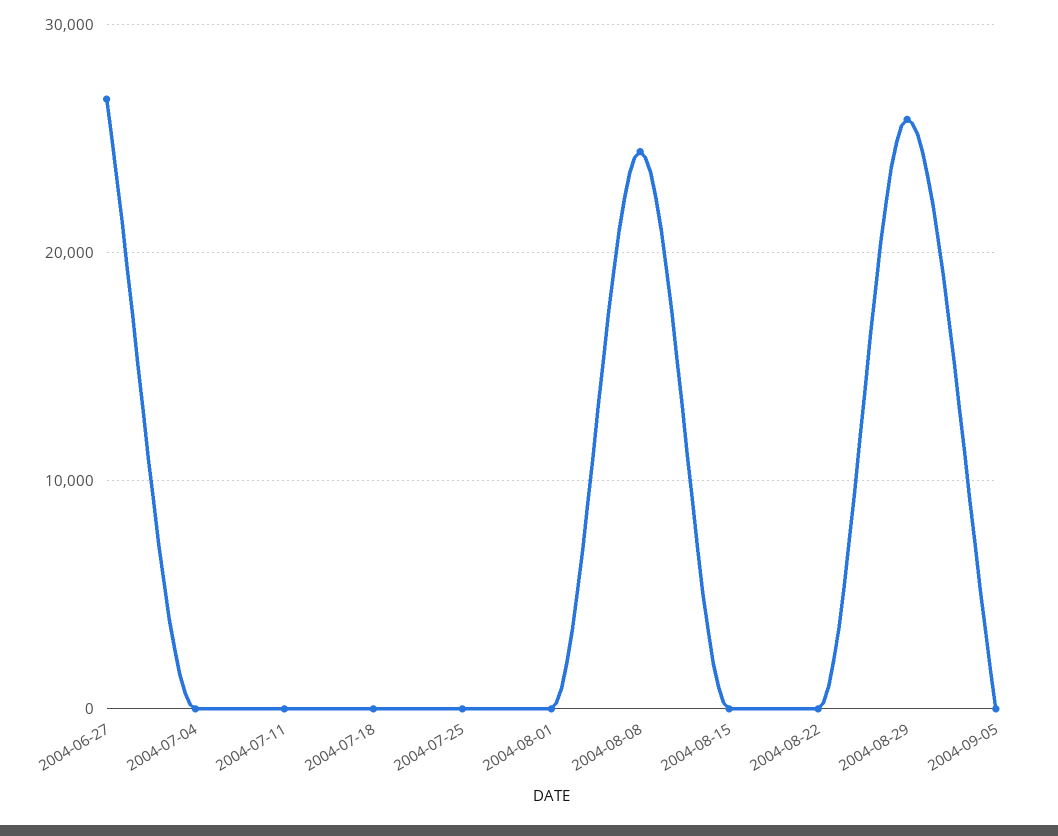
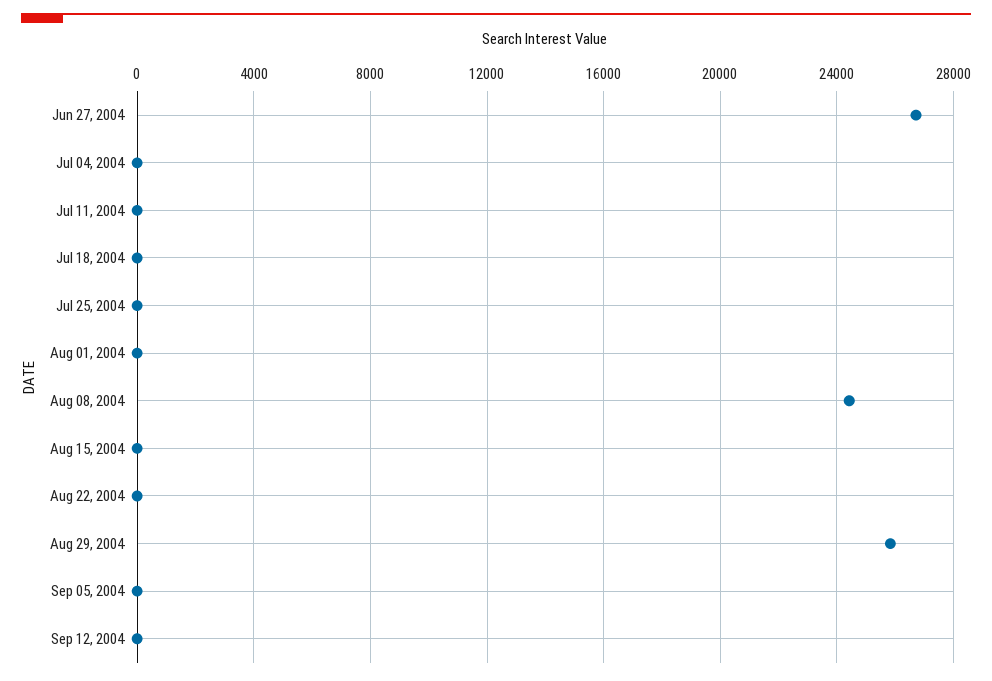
Sep 12, 2004: none -> 0

